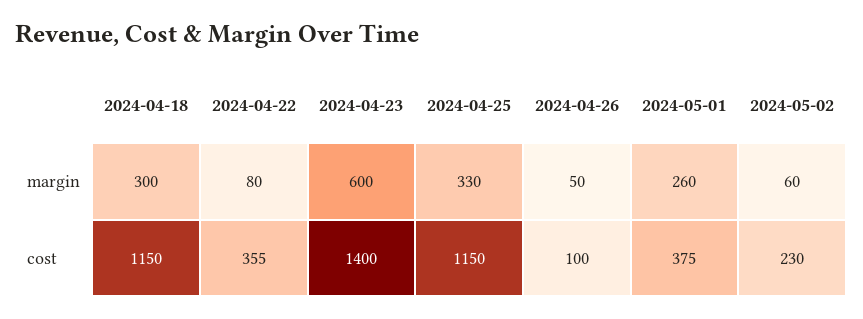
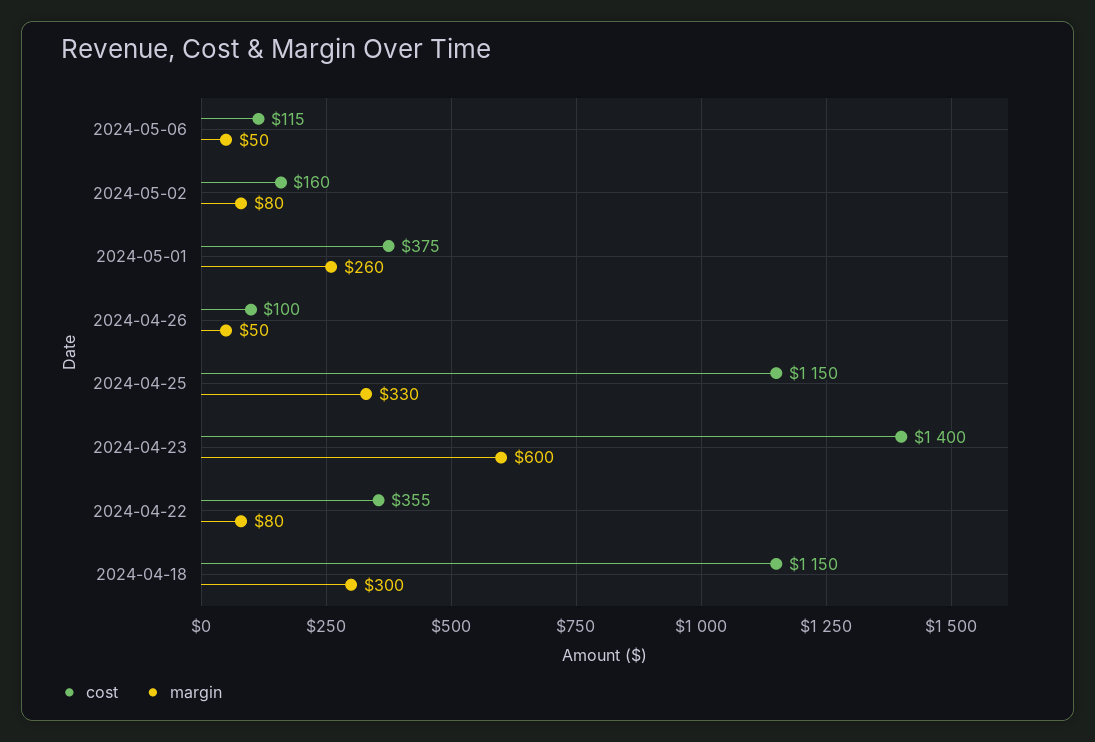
margin, 2024-05-02: 60 -> 80
cost, 2024-05-02: 230 -> 160
cost, 2024-05-06: none -> 115
margin, 2024-05-06: none -> 50

